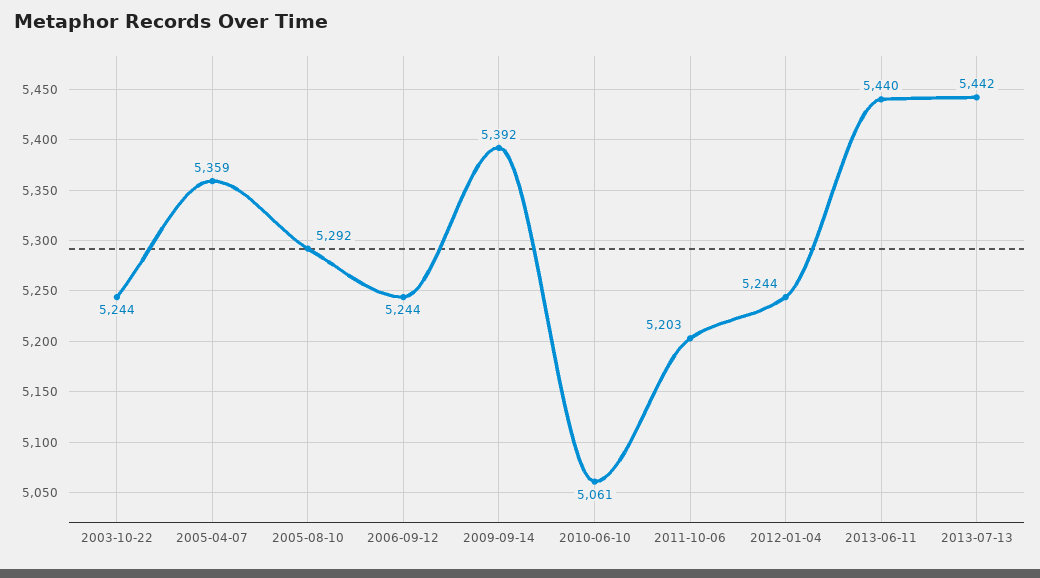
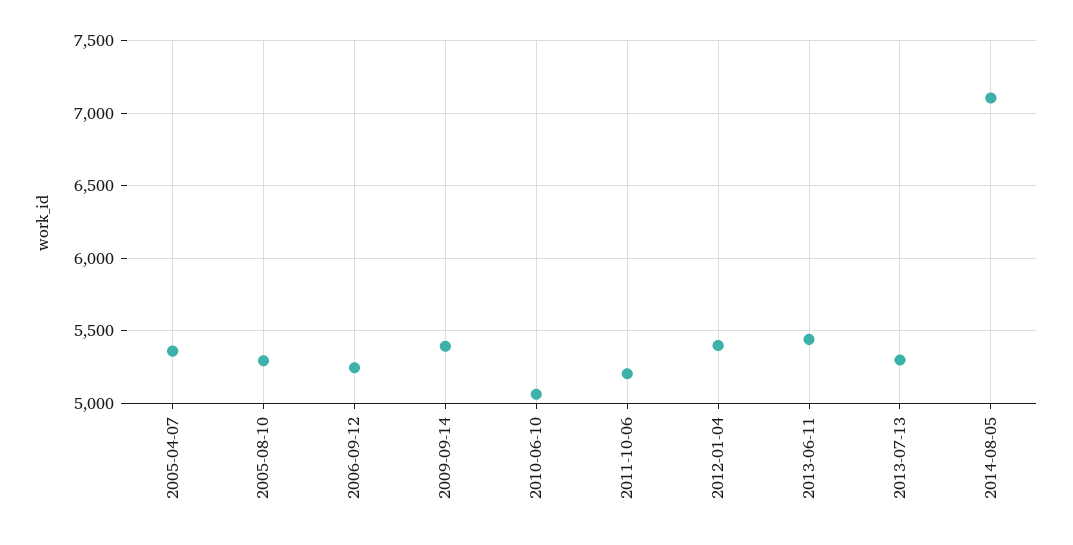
2003-10-22: 5244 -> none
2012-01-04: 5244 -> 5400
2013-07-13: 5442 -> 5300
2014-08-05: none -> 7100

